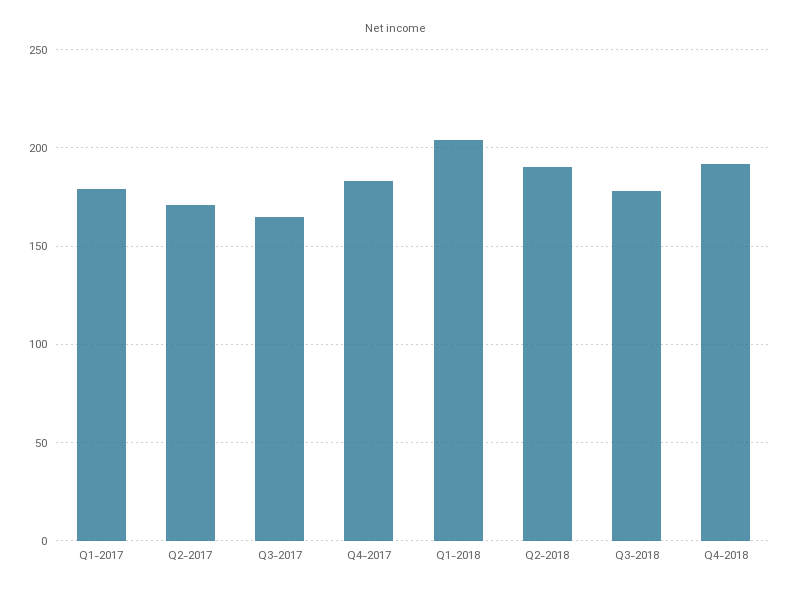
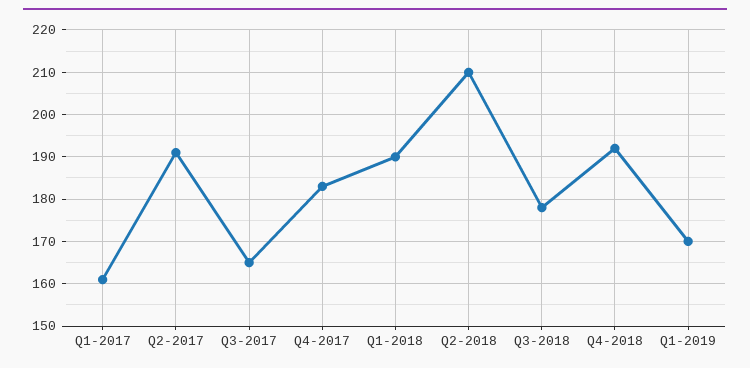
Q1-2017: 180 -> 160
Q2-2017: 170 -> 190
Q1-2018: 205 -> 190
Q2-2018: 190 -> 210
Q1-2019: none -> 170

